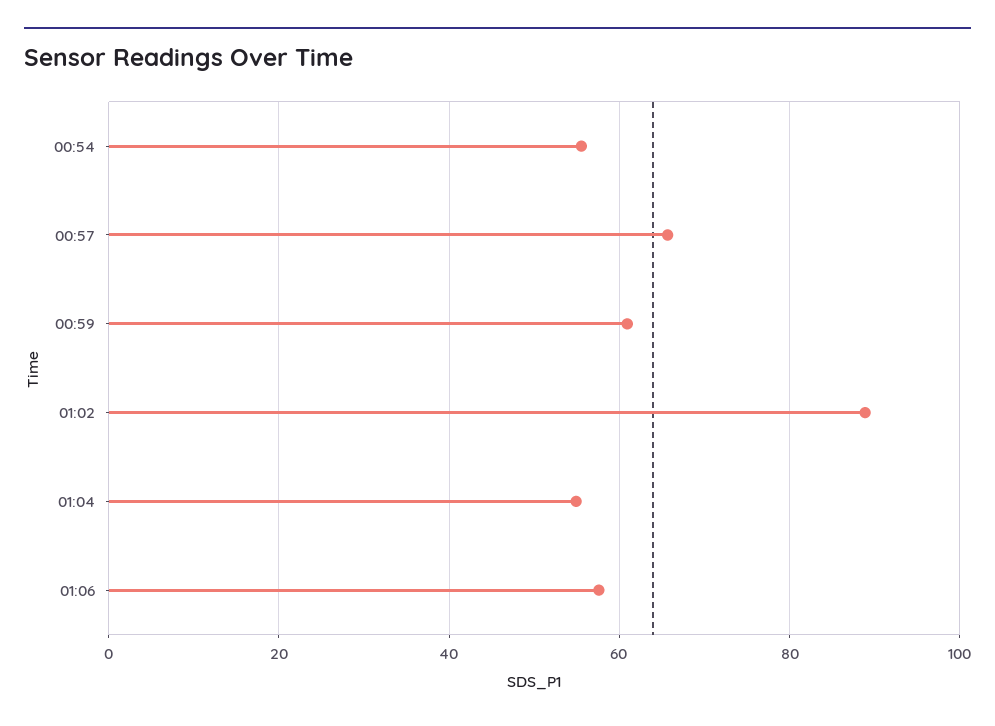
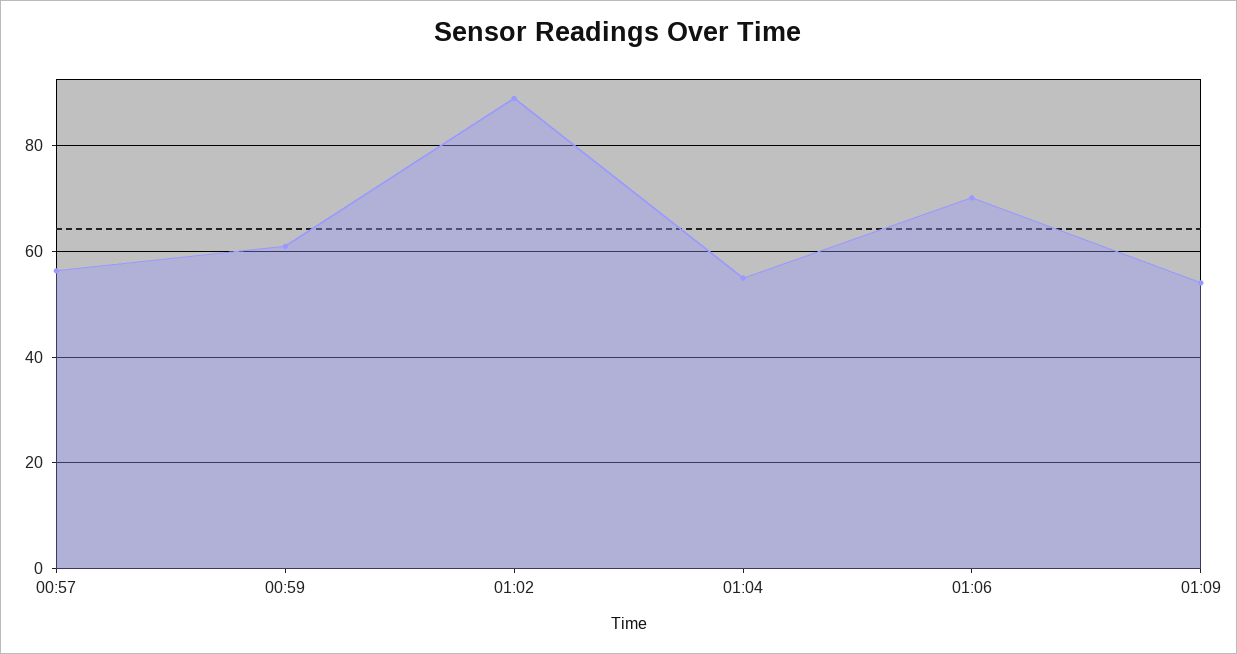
00:54: 56 -> none
00:57: 66 -> 56
01:06: 58 -> 70
01:09: none -> 54

